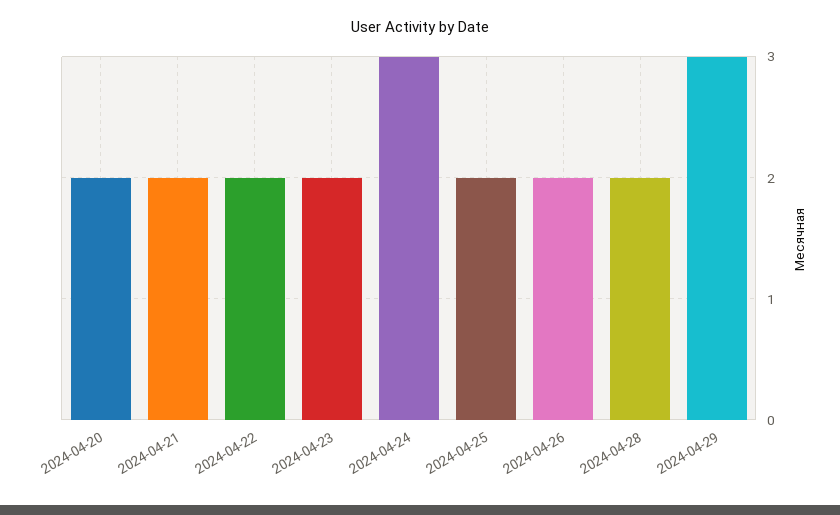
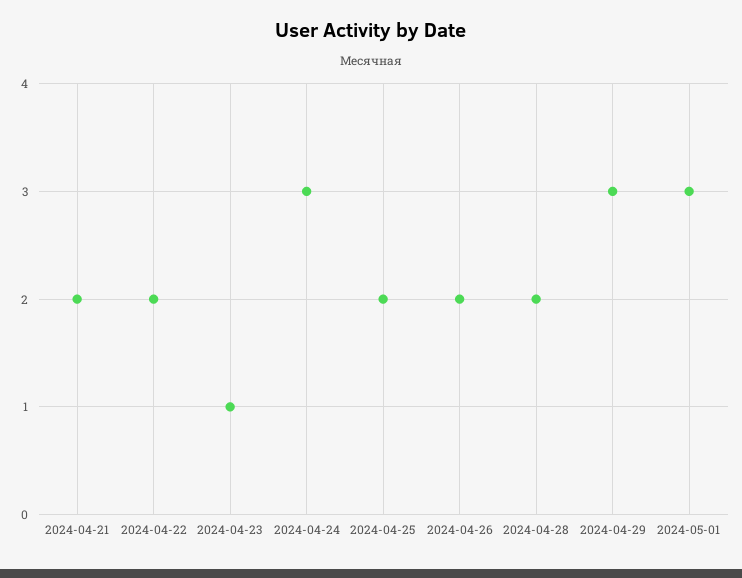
2024-04-20: 2 -> none
2024-04-23: 2 -> 1
2024-05-01: none -> 3

